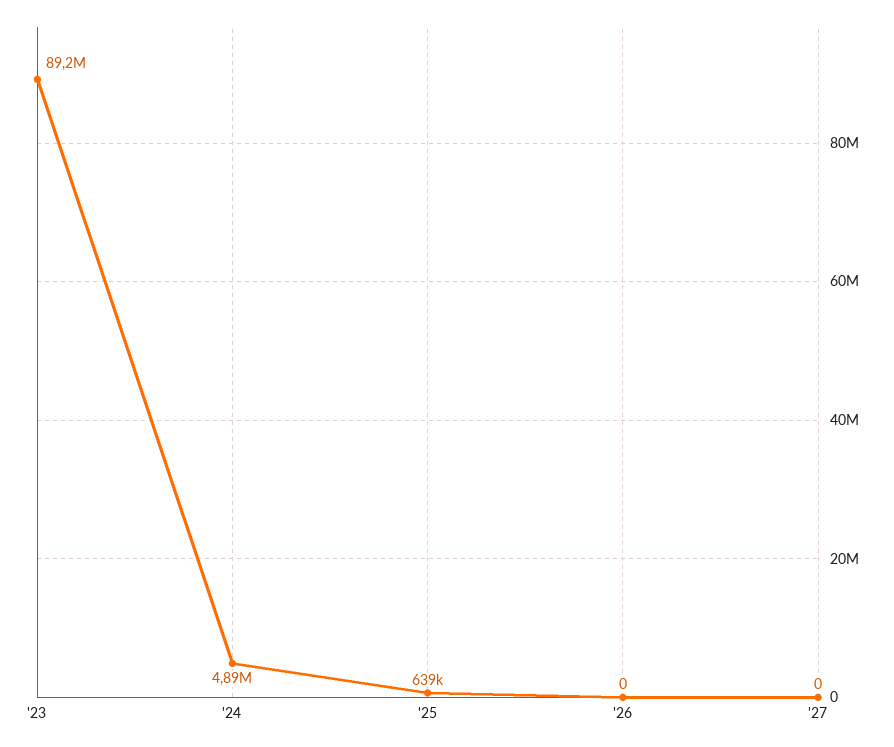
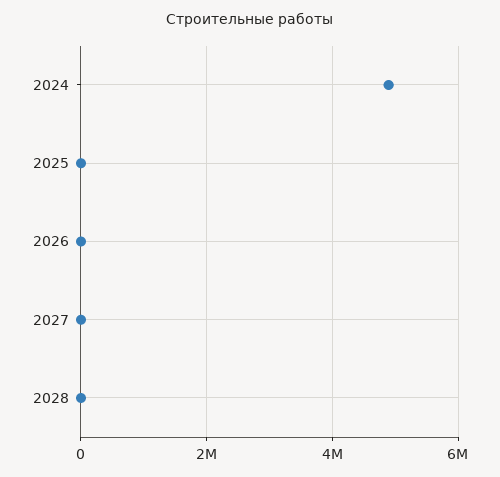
'23: 89200000 -> none
'25: 639000 -> 0
2028: none -> 0

